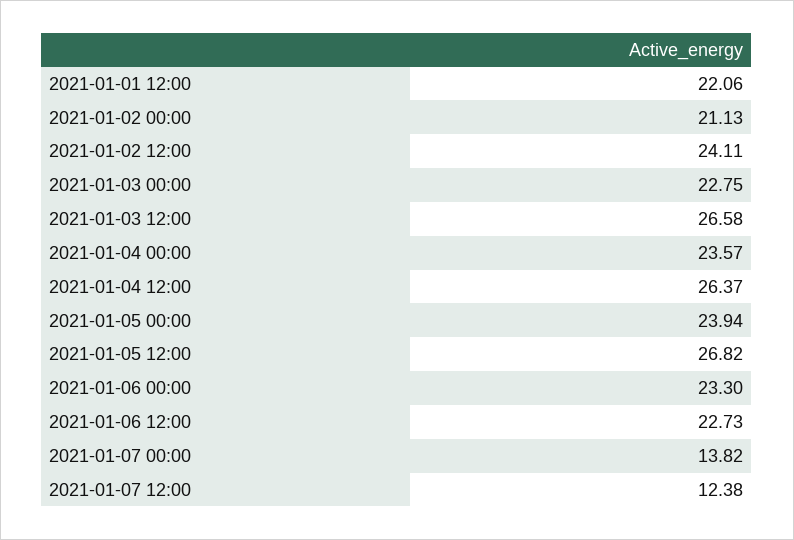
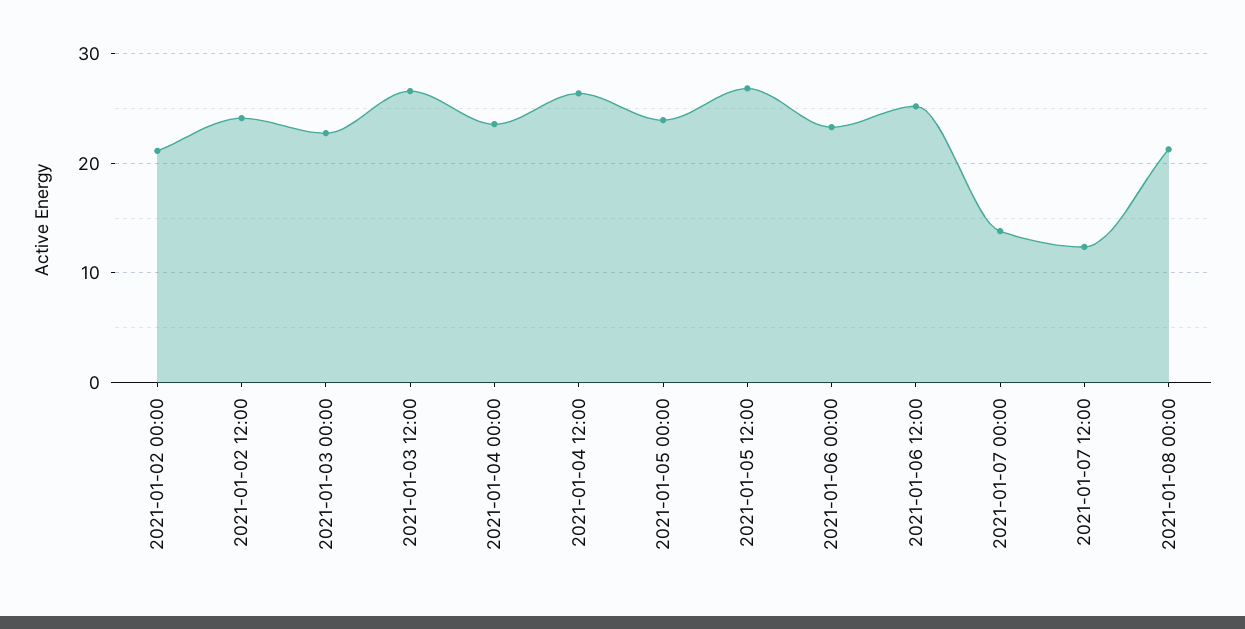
2021-01-01 12:00: 22.06 -> none
2021-01-06 12:00: 22.73 -> 25
2021-01-08 00:00: none -> 21

